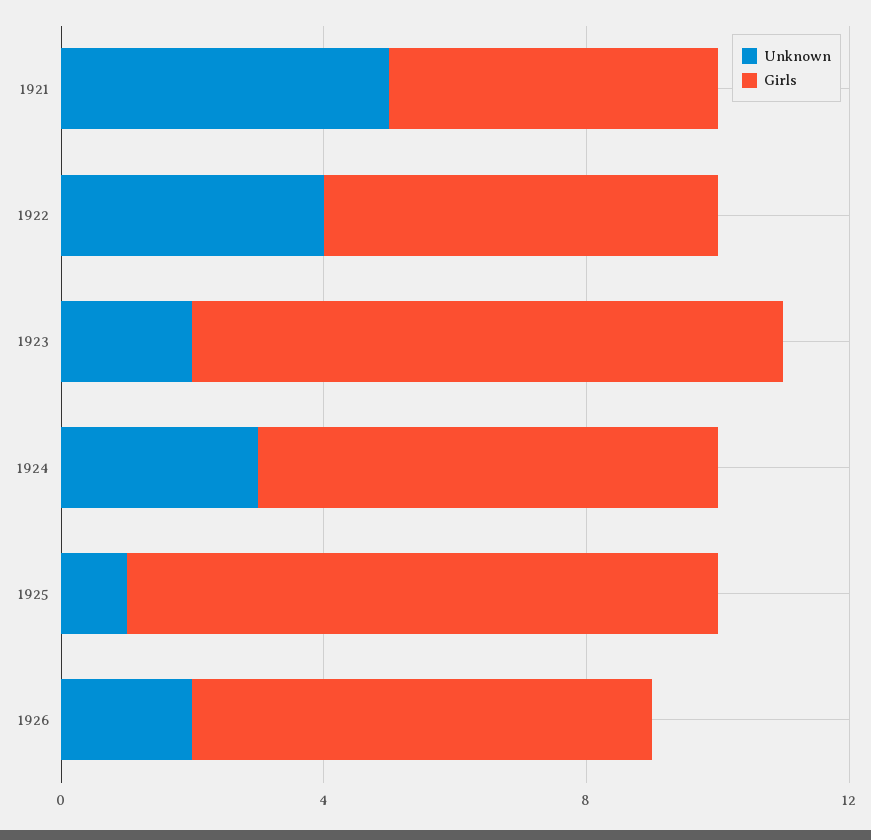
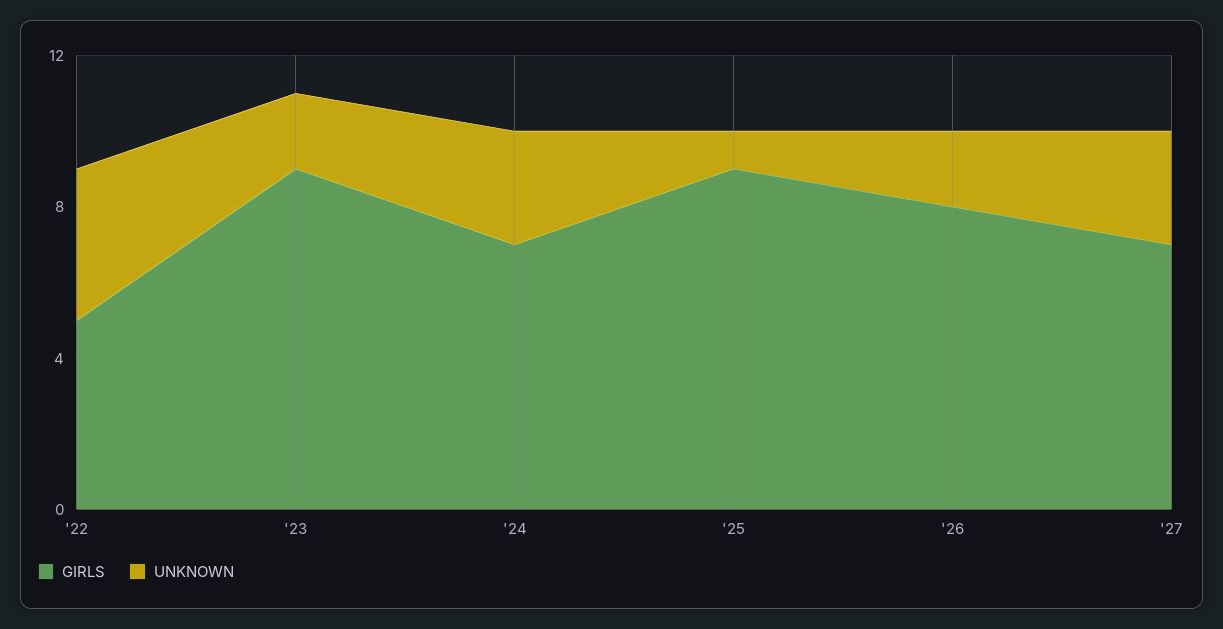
Unknown, 1921: 5 -> none
Girls, 1921: 5 -> none
Girls, 1922: 6 -> 5
Girls, 1926: 7 -> 8
Girls, '27: none -> 7
Unknown, '27: none -> 3

